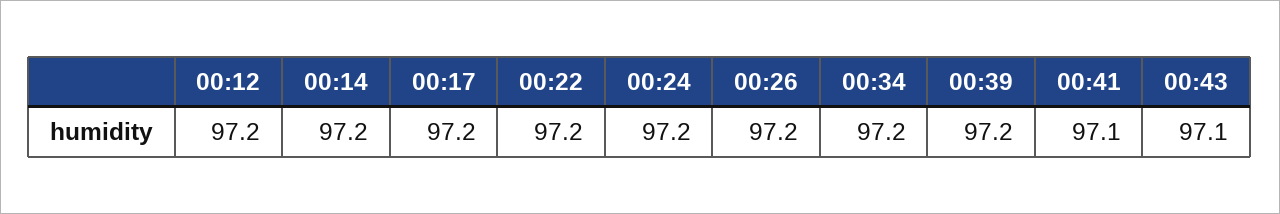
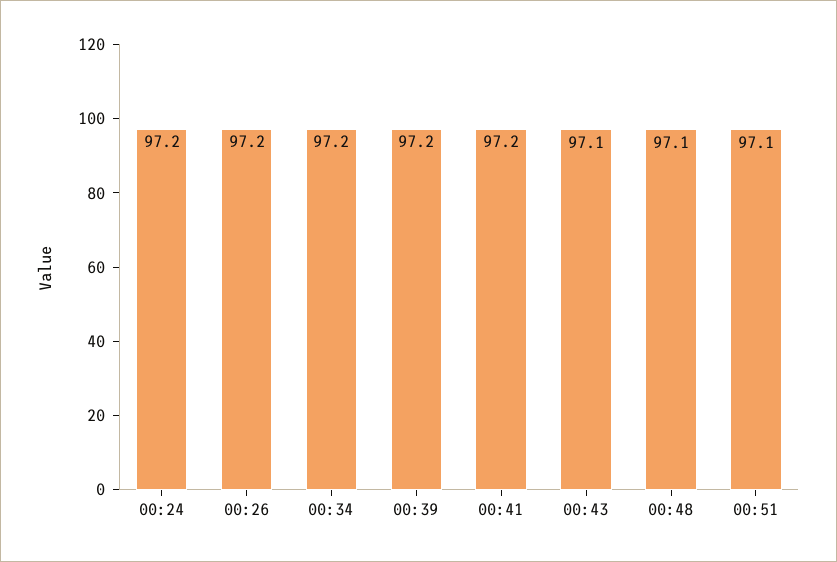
00:12: 97.2 -> none
00:14: 97.2 -> none
00:17: 97.2 -> none
00:22: 97.2 -> none
00:41: 97.1 -> 97.2
00:48: none -> 97.1
00:51: none -> 97.1

